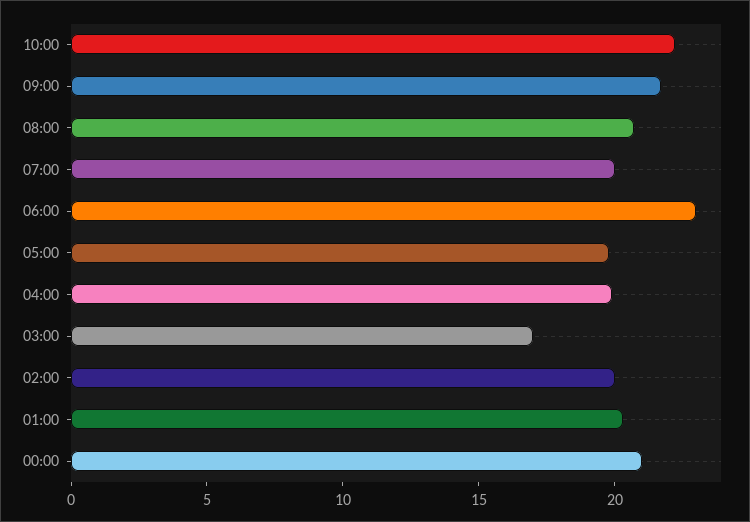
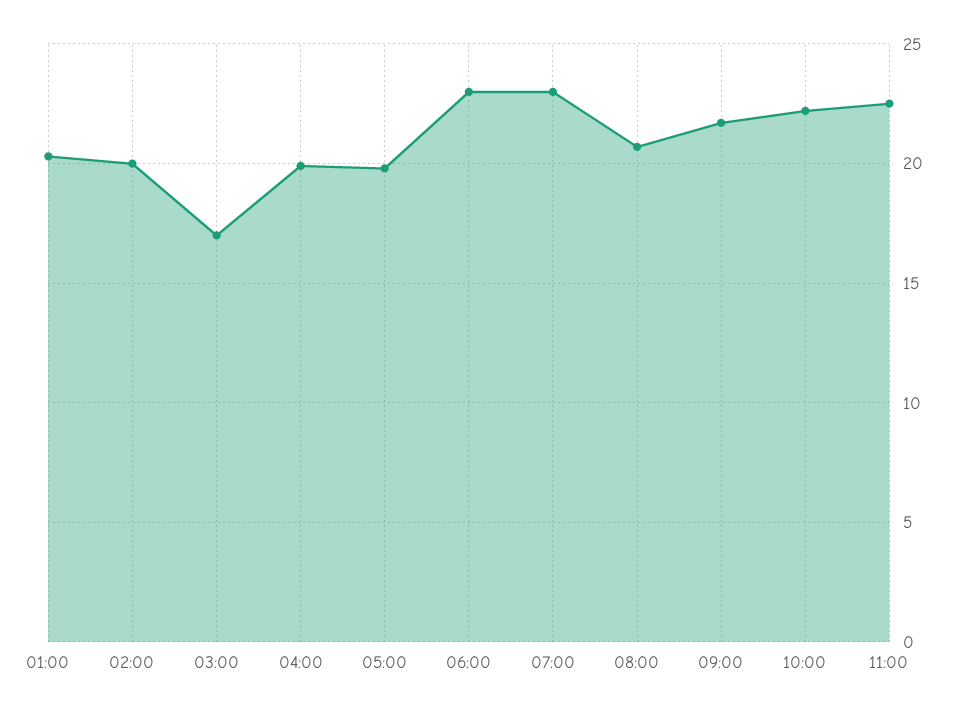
07:00: 20 -> 23
00:00: 21 -> none
11:00: none -> 22.5

